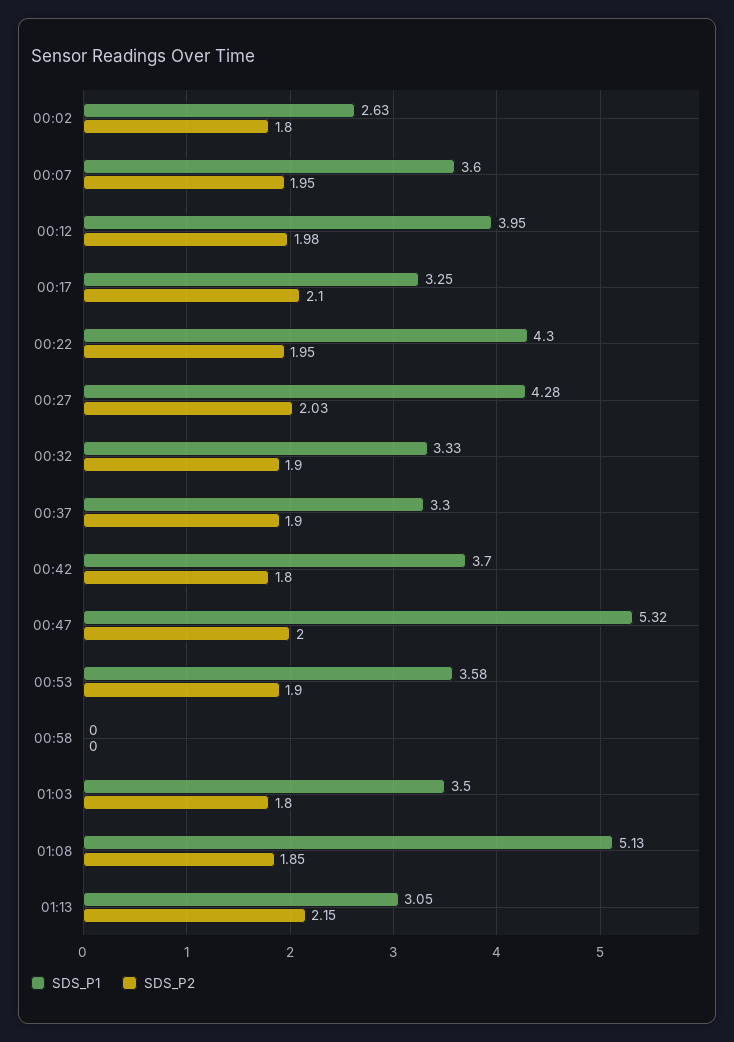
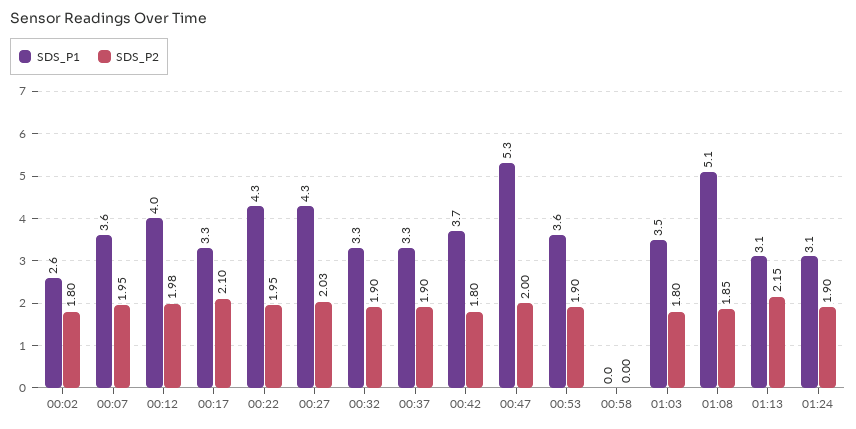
SDS_P1, 01:24: none -> 3.1
SDS_P2, 01:24: none -> 1.9

